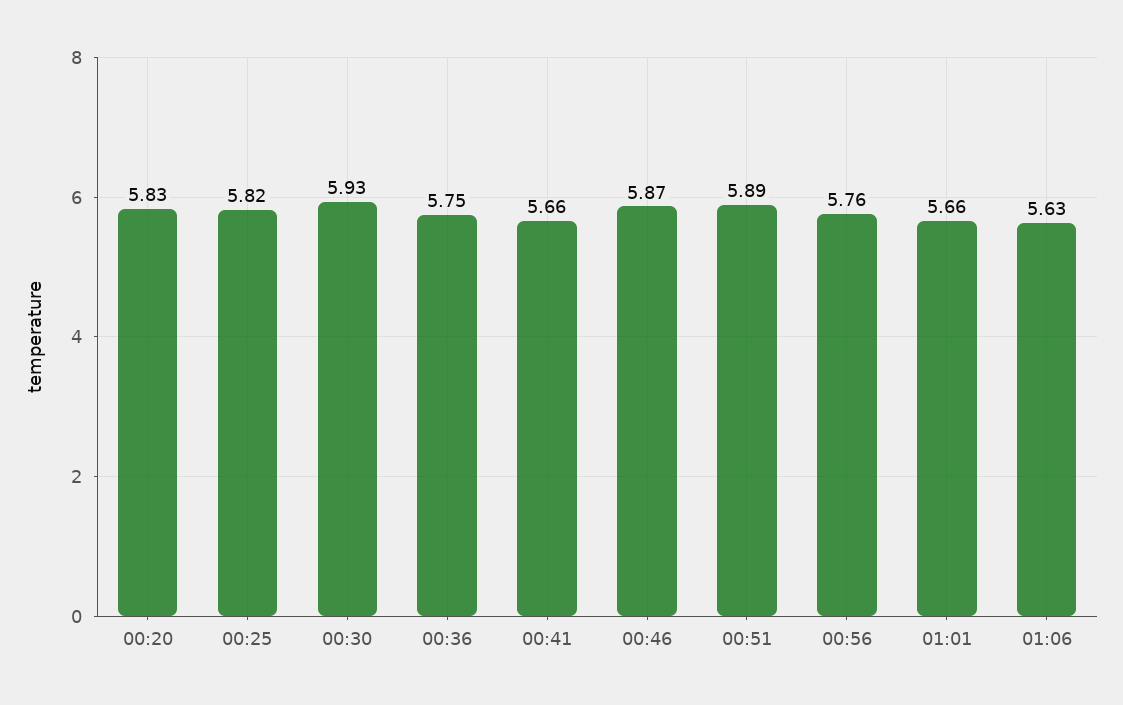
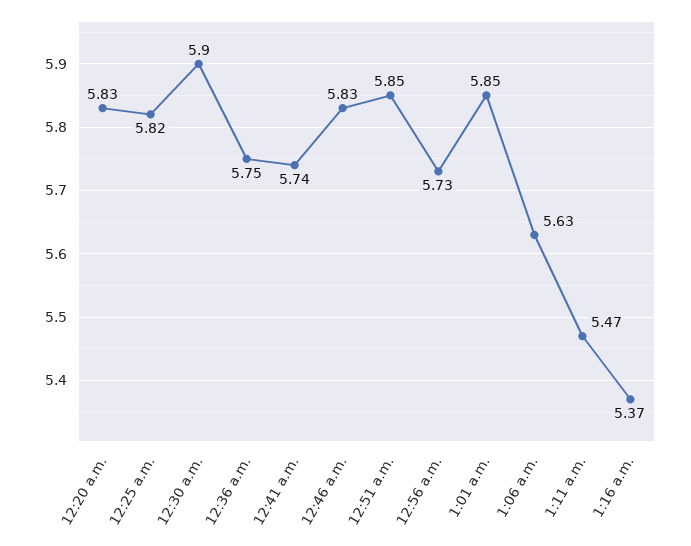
00:30: 5.93 -> 5.9
00:41: 5.66 -> 5.74
00:46: 5.87 -> 5.83
00:51: 5.89 -> 5.85
00:56: 5.76 -> 5.73
01:01: 5.66 -> 5.85
1:11 a.m.: none -> 5.47
1:16 a.m.: none -> 5.37

